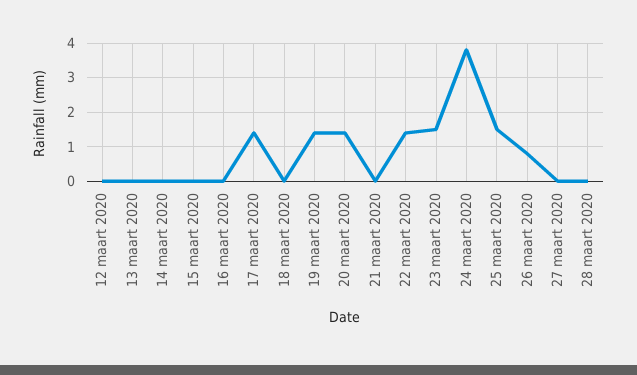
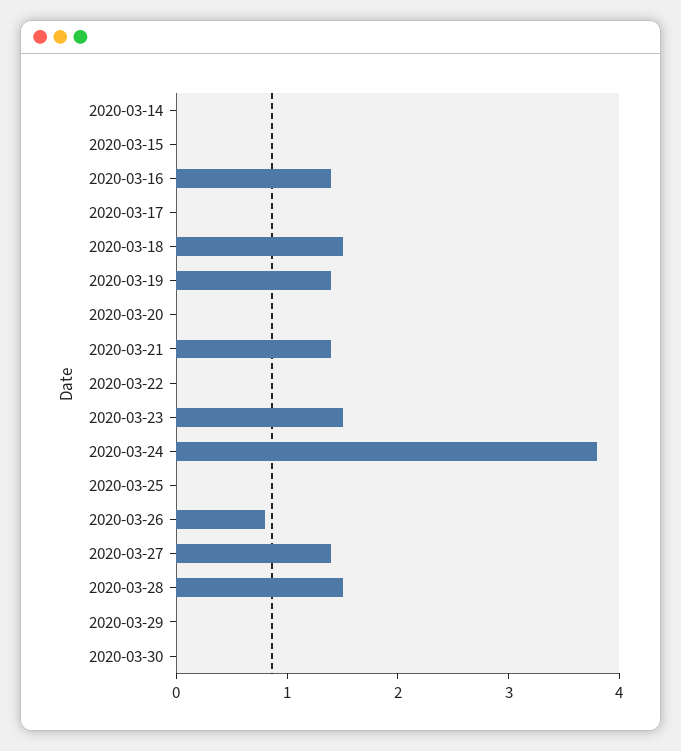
12 maart 2020: 0 -> none
13 maart 2020: 0 -> none
16 maart 2020: 0 -> 1.4
17 maart 2020: 1.5 -> 0
18 maart 2020: 0 -> 1.5
20 maart 2020: 1.5 -> 0
21 maart 2020: 0 -> 1.4
22 maart 2020: 1.5 -> 0
25 maart 2020: 1.5 -> 0
27 maart 2020: 0 -> 1.4
28 maart 2020: 0 -> 1.5
2020-03-29: none -> 0
2020-03-30: none -> 0

